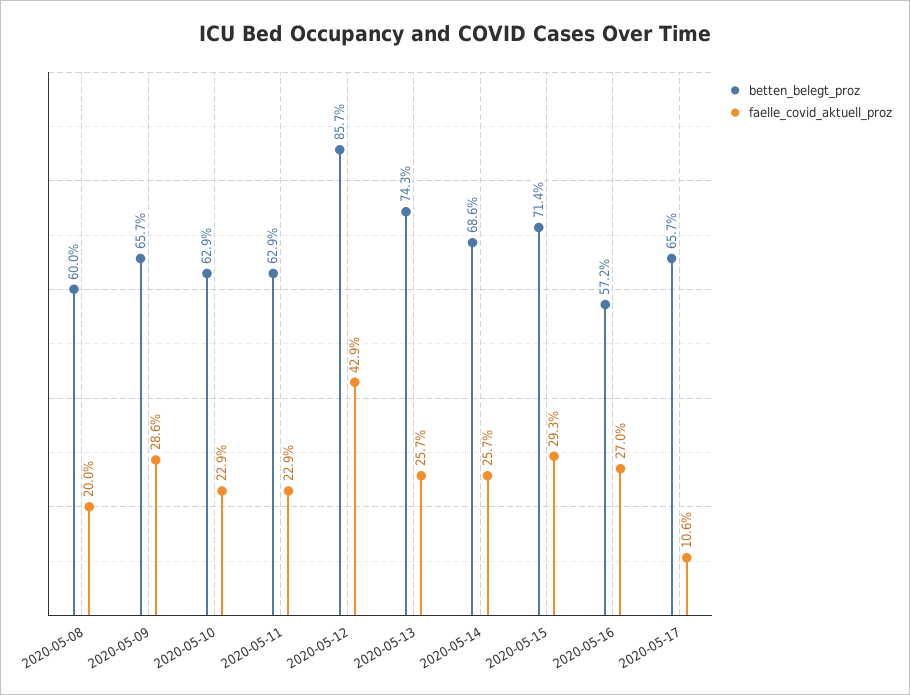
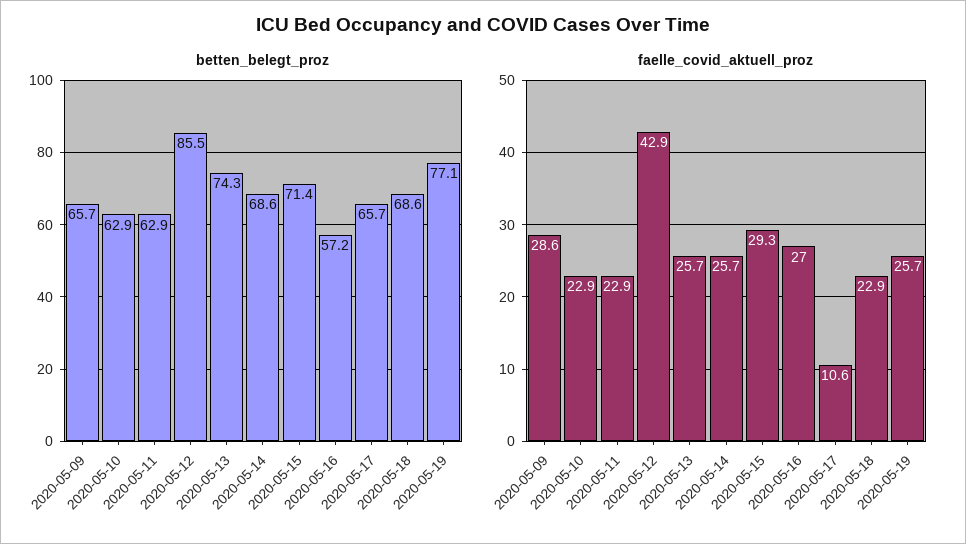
betten_belegt_proz, 2020-05-08: 60 -> none
faelle_covid_aktuell_proz, 2020-05-08: 20 -> none
betten_belegt_proz, 2020-05-12: 85.7 -> 85.5
betten_belegt_proz, 2020-05-18: none -> 68.6
betten_belegt_proz, 2020-05-19: none -> 77.1
faelle_covid_aktuell_proz, 2020-05-18: none -> 22.9
faelle_covid_aktuell_proz, 2020-05-19: none -> 25.7

